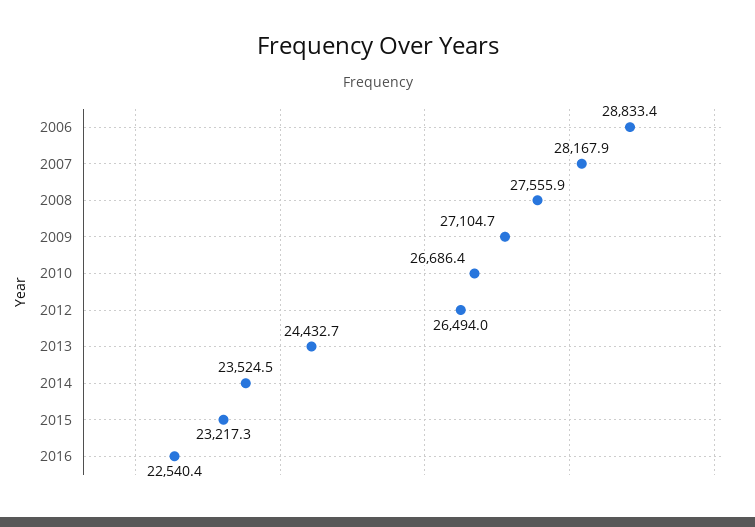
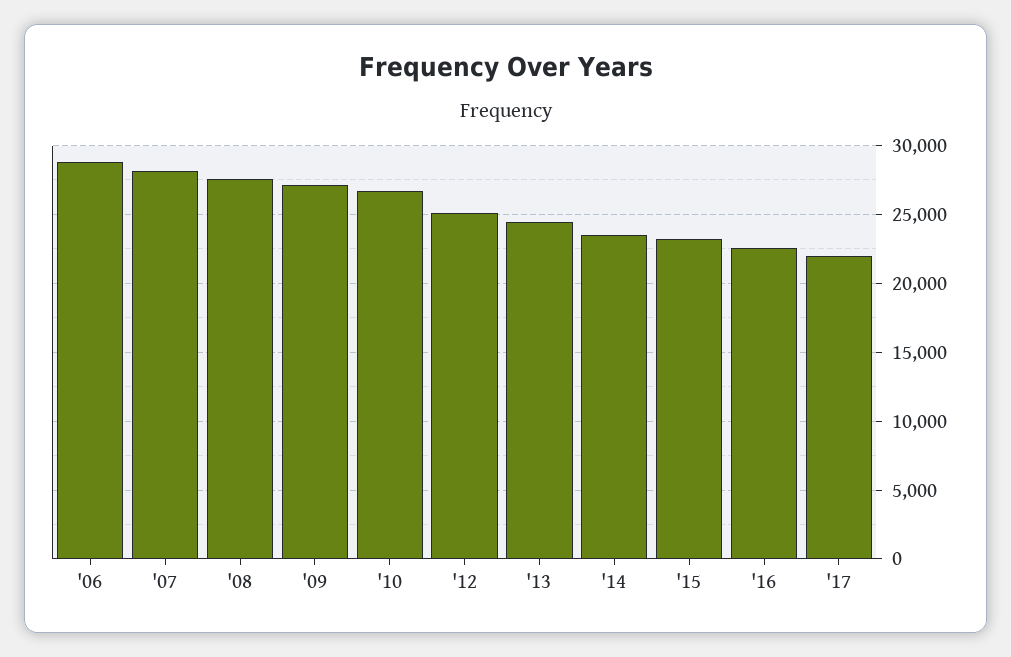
2012: 26494 -> 25000
'17: none -> 22000

